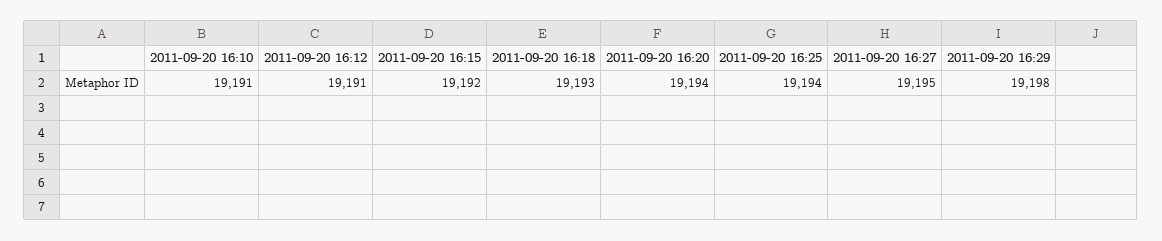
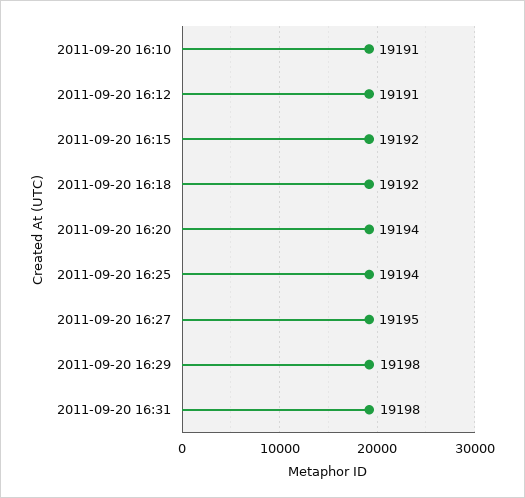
2011-09-20 16:18: 19193 -> 19192
2011-09-20 16:31: none -> 19198

